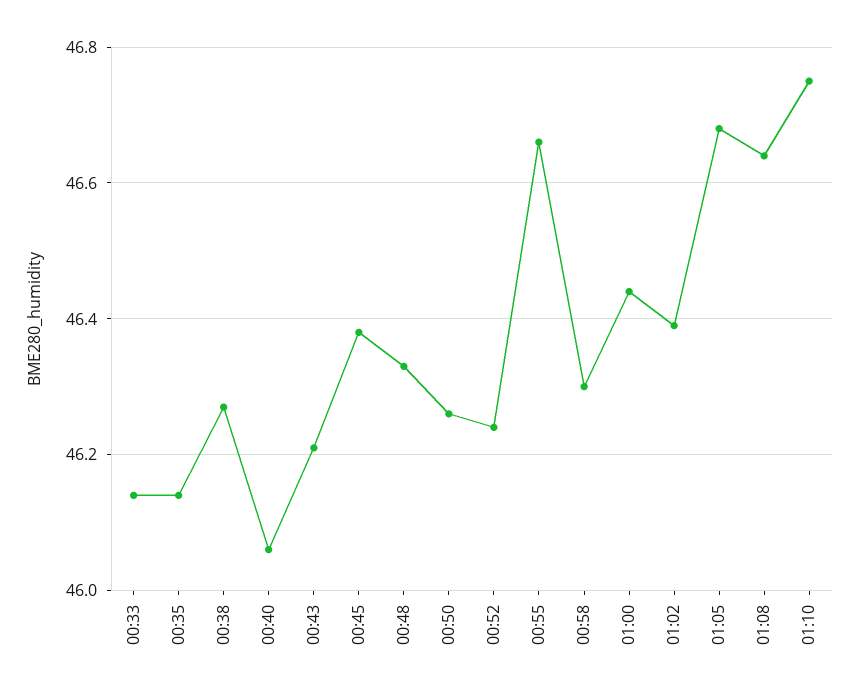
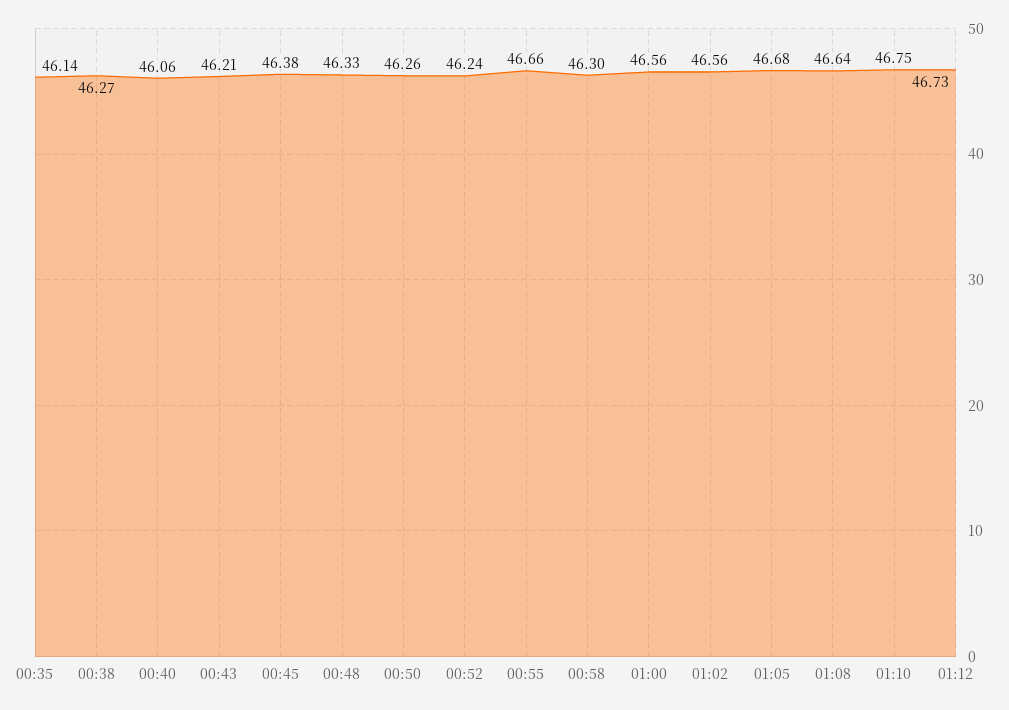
00:33: 46.15 -> none
01:00: 46.45 -> 46.56
01:02: 46.4 -> 46.56
01:12: none -> 46.73

